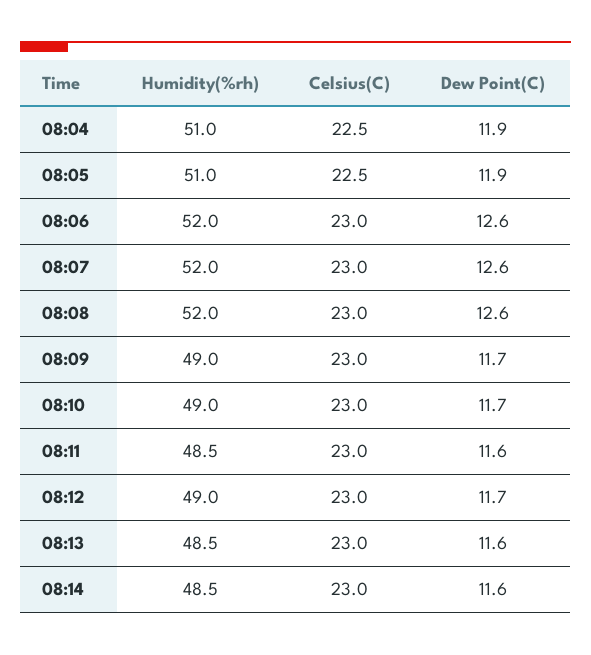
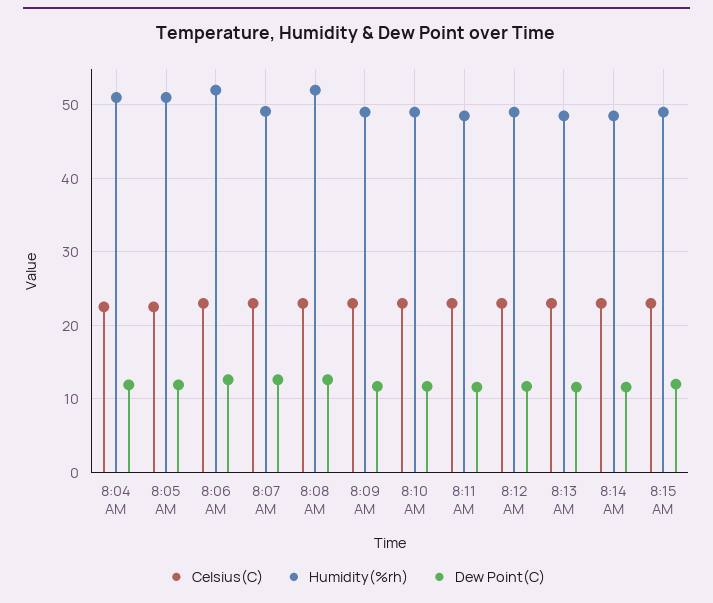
Humidity(%rh), 08:07: 52 -> 49
Celsius(C), 8:15 AM: none -> 23
Humidity(%rh), 8:15 AM: none -> 49
Dew Point(C), 8:15 AM: none -> 12

